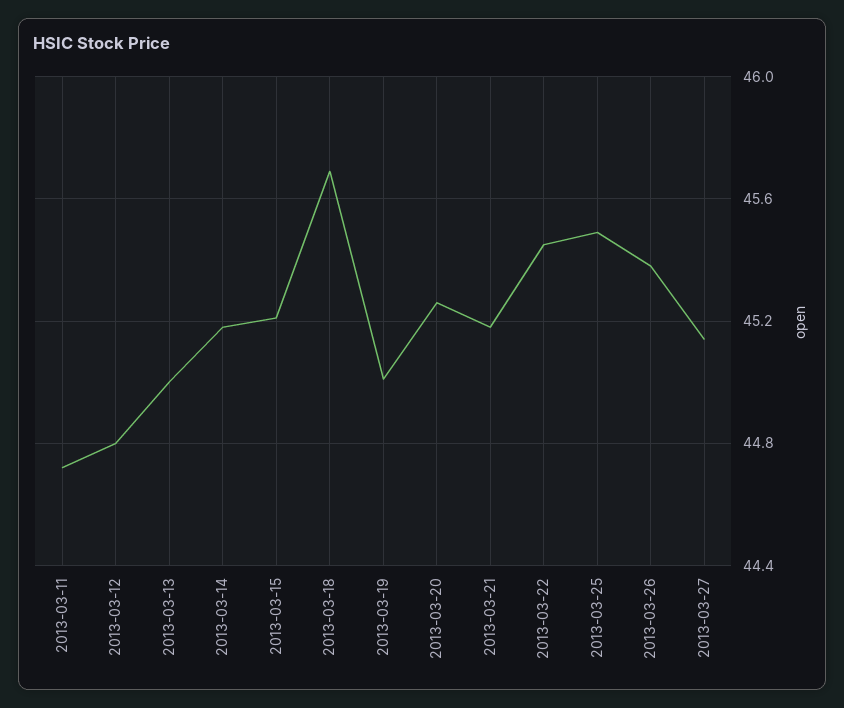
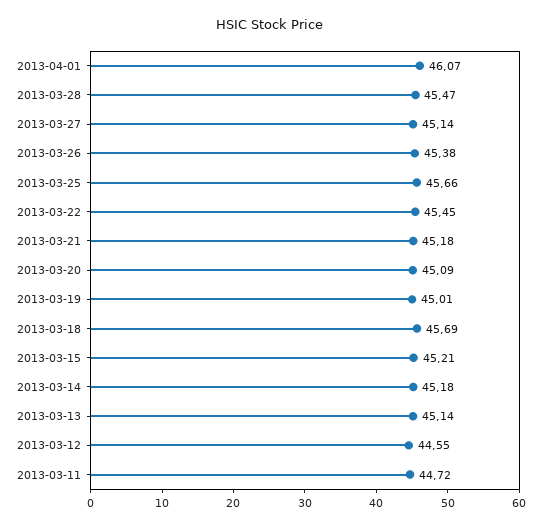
2013-03-12: 44.8 -> 44.55
2013-03-13: 45 -> 45.14
2013-03-20: 45.25 -> 45.09
2013-03-25: 45.5 -> 45.66
2013-04-01: none -> 46.07
2013-03-28: none -> 45.47

